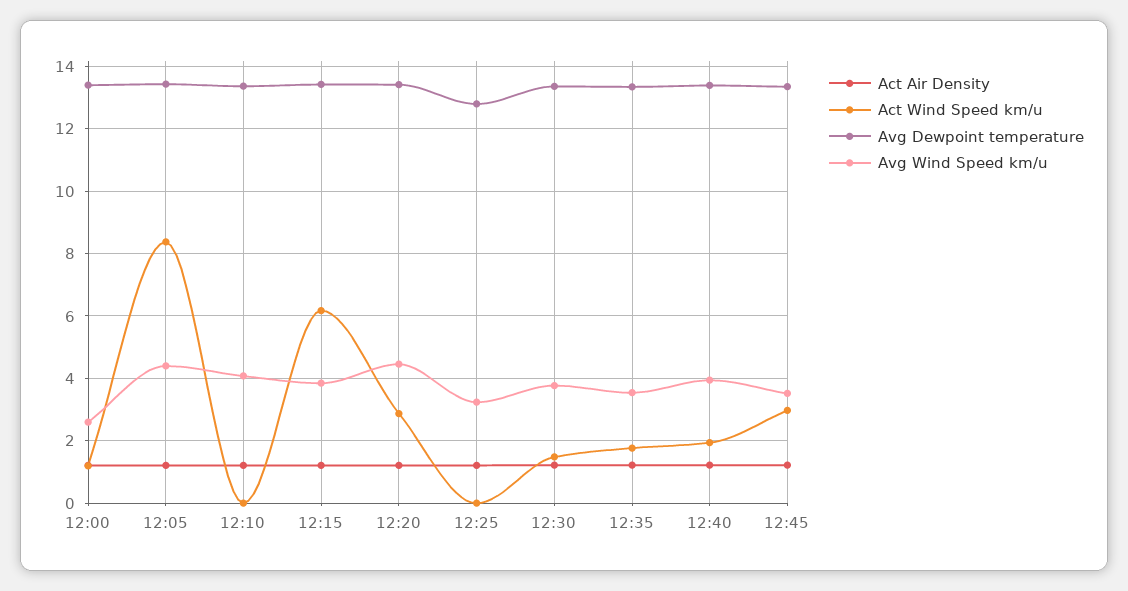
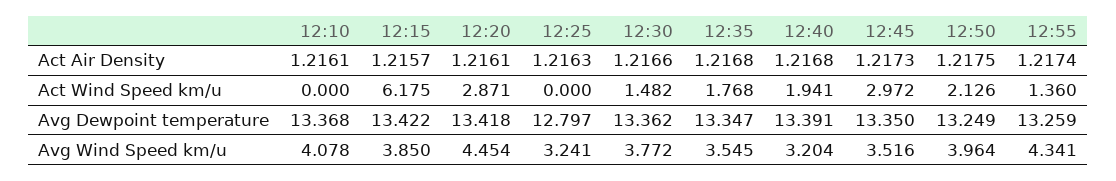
Act Air Density, 12:00: 1.2 -> none
Act Wind Speed km/u, 12:00: 1.2 -> none
Avg Dewpoint temperature, 12:00: 13.4 -> none
Avg Wind Speed km/u, 12:00: 2.6 -> none
Act Air Density, 12:05: 1.2 -> none
Act Wind Speed km/u, 12:05: 8.4 -> none
Avg Dewpoint temperature, 12:05: 13.4 -> none
Avg Wind Speed km/u, 12:05: 4.4 -> none
Avg Wind Speed km/u, 12:40: 4 -> 3.204
Act Air Density, 12:50: none -> 1.2175
Act Air Density, 12:55: none -> 1.2174
Act Wind Speed km/u, 12:50: none -> 2.126
Act Wind Speed km/u, 12:55: none -> 1.36
Avg Dewpoint temperature, 12:50: none -> 13.249
Avg Dewpoint temperature, 12:55: none -> 13.259
Avg Wind Speed km/u, 12:50: none -> 3.964
Avg Wind Speed km/u, 12:55: none -> 4.341

